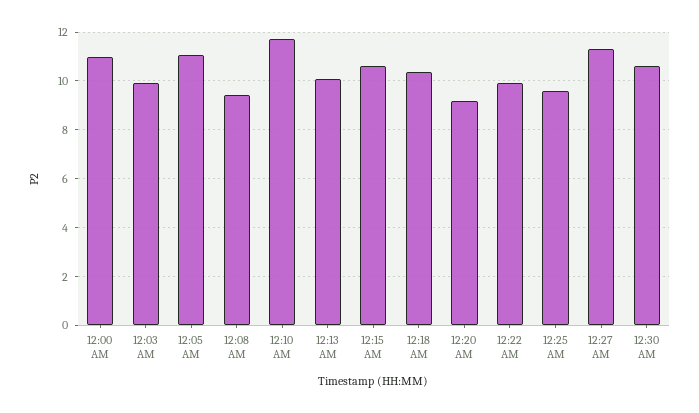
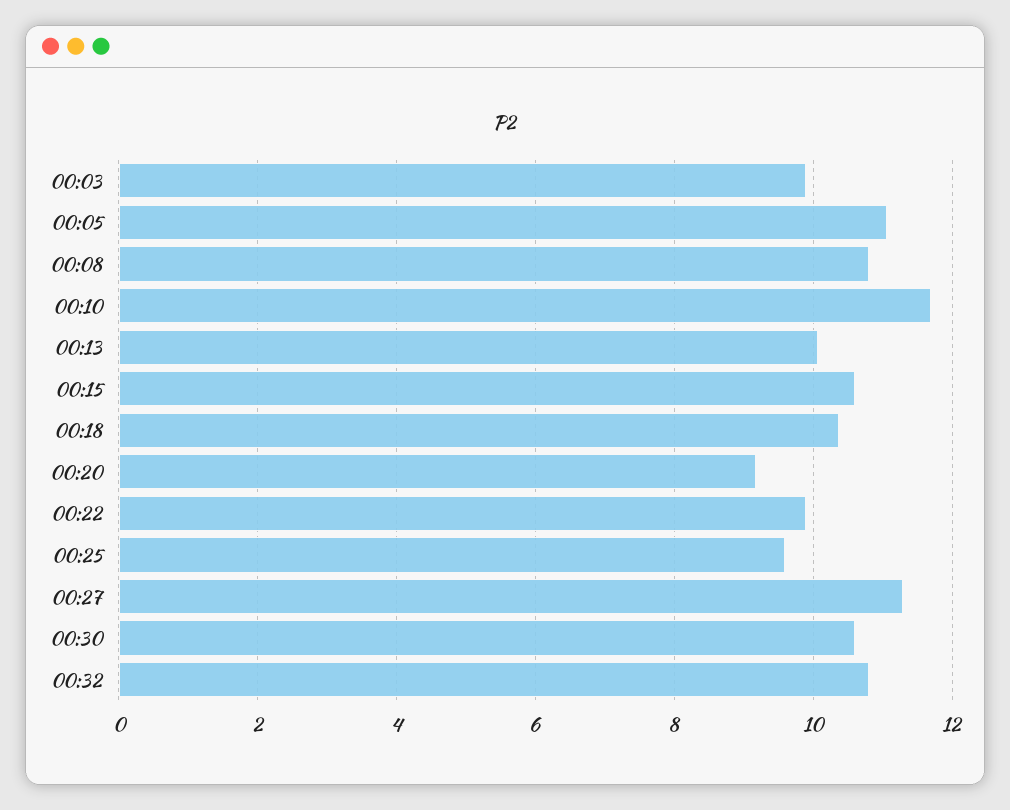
12:00 AM: 11 -> none
12:08 AM: 9.5 -> 10.8
00:32: none -> 10.8

